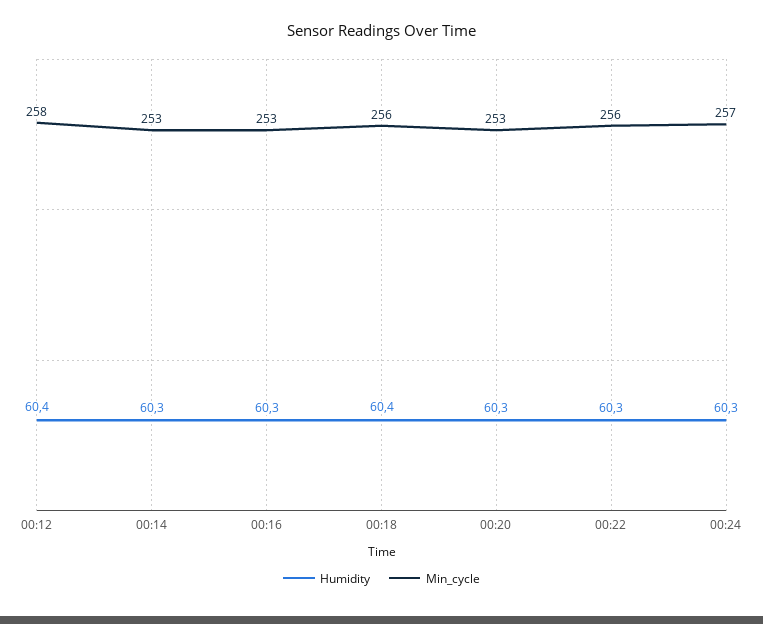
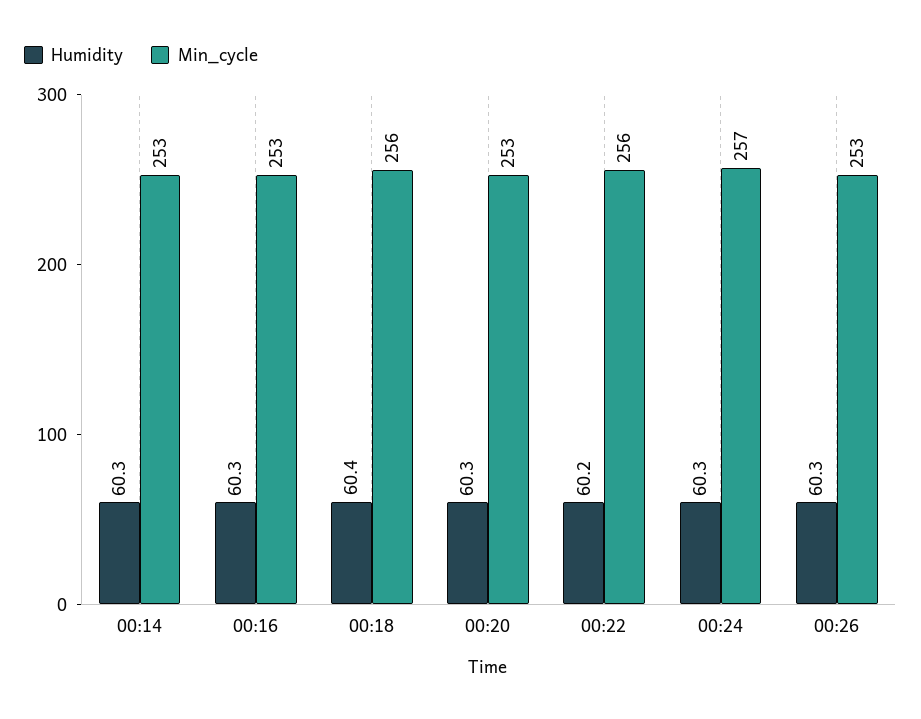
Humidity, 00:12: 60.4 -> none
Min_cycle, 00:12: 258 -> none
Humidity, 00:22: 60.3 -> 60.2
Humidity, 00:26: none -> 60.3
Min_cycle, 00:26: none -> 253

